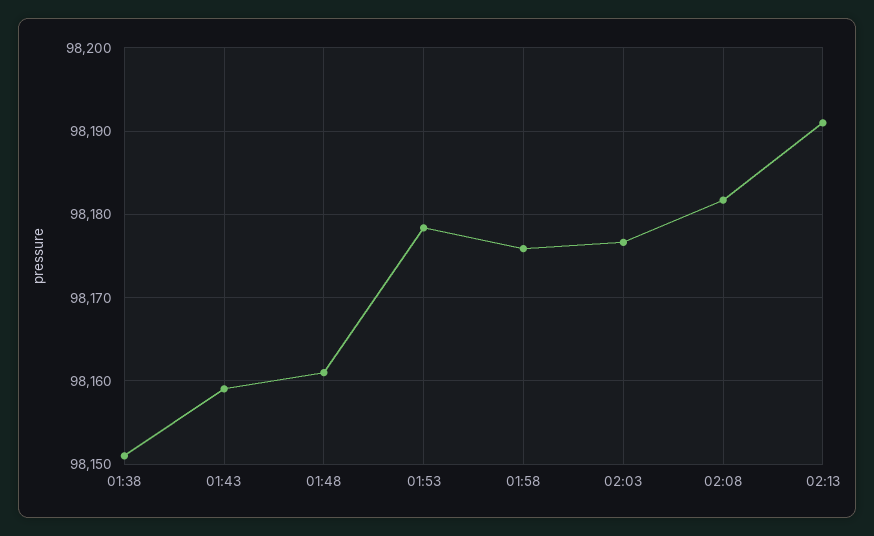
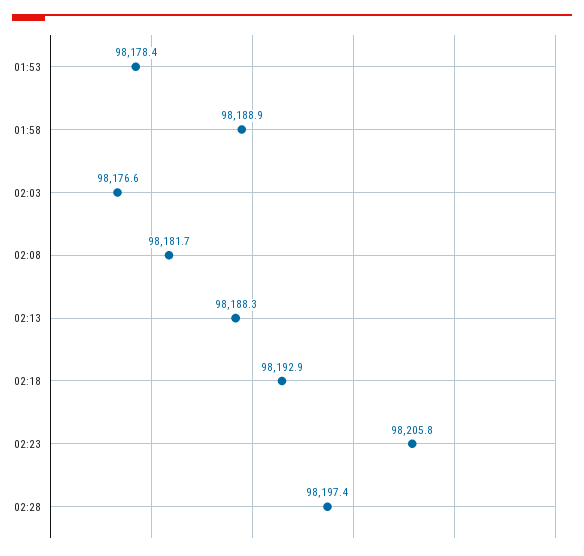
01:38: 98151 -> none
01:43: 98159 -> none
01:48: 98161 -> none
01:58: 98176 -> 98188.9
02:13: 98191 -> 98188.3
02:18: none -> 98192.9
02:23: none -> 98205.8
02:28: none -> 98197.4

